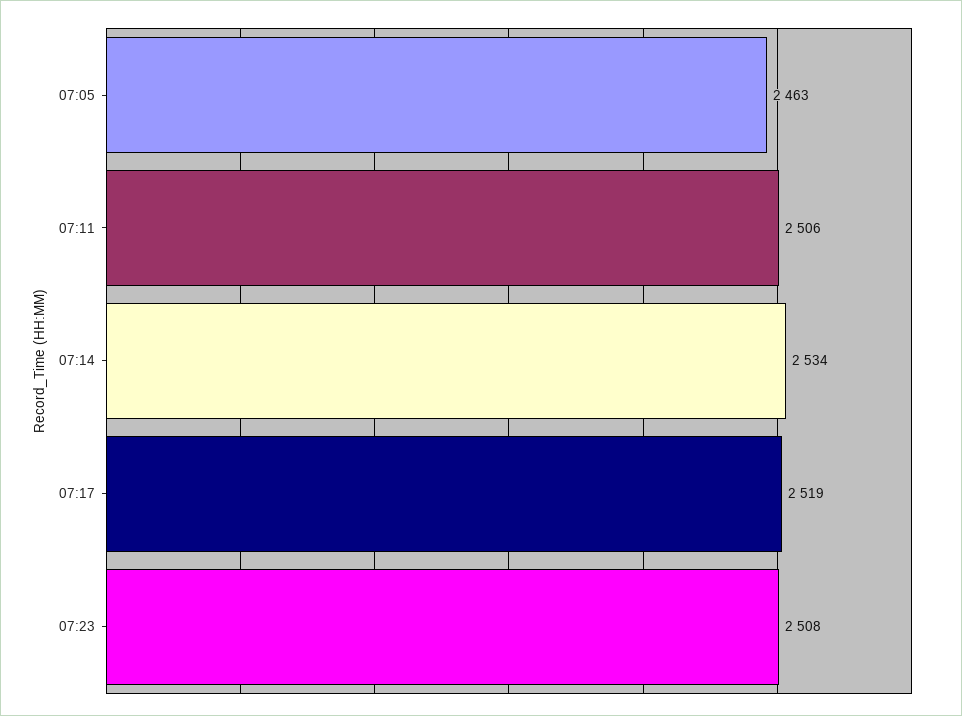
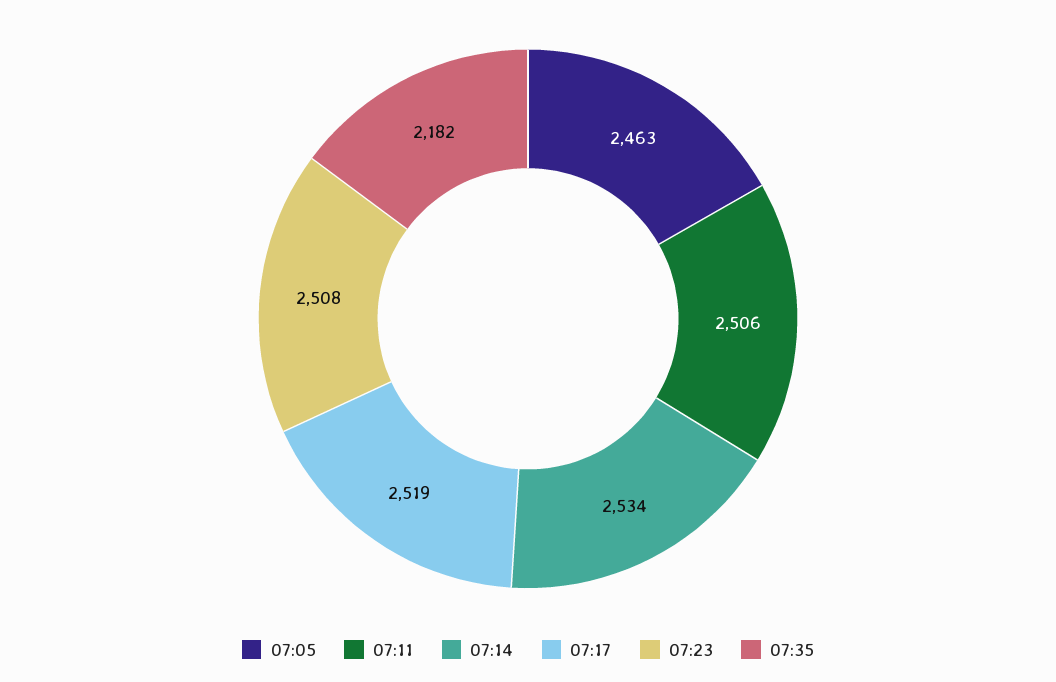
07:35: none -> 2182

